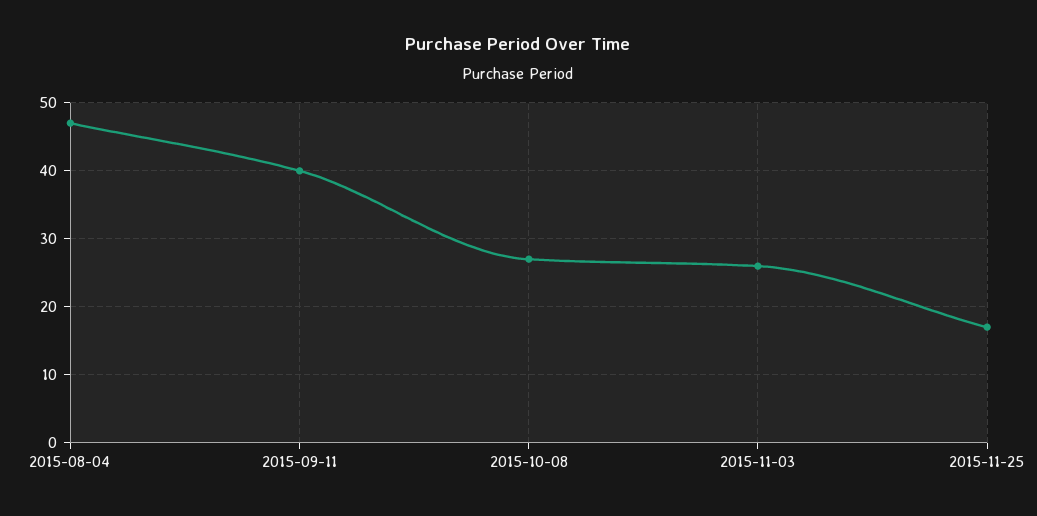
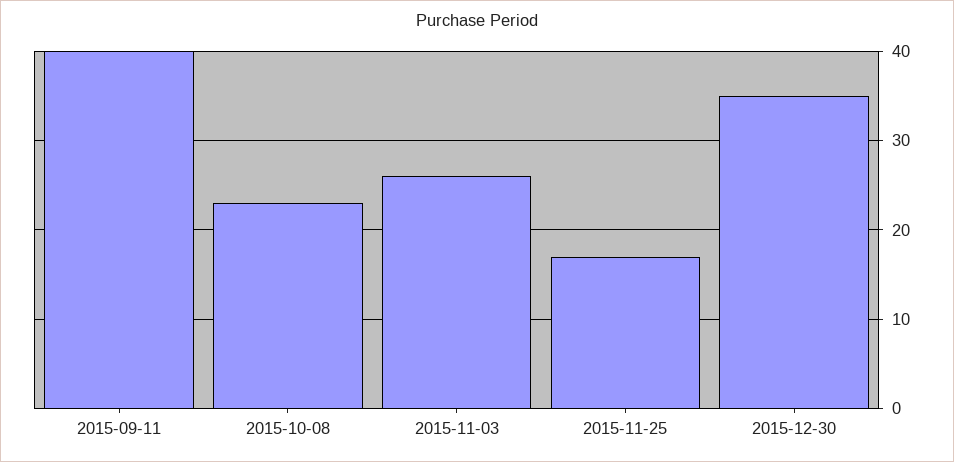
2015-08-04: 47 -> none
2015-10-08: 27 -> 23
2015-12-30: none -> 35

